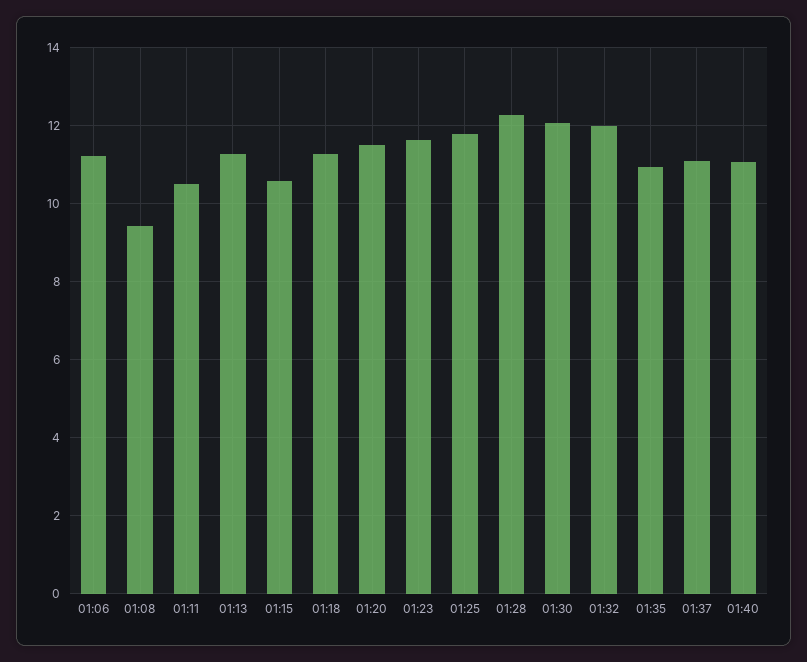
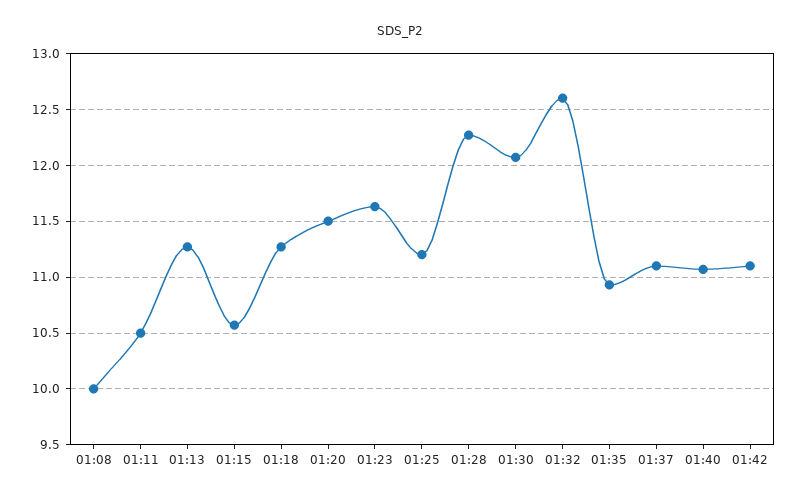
01:06: 11.2 -> none
01:08: 9.4 -> 10
01:25: 11.8 -> 11.2
01:32: 12 -> 12.6
01:42: none -> 11.1

